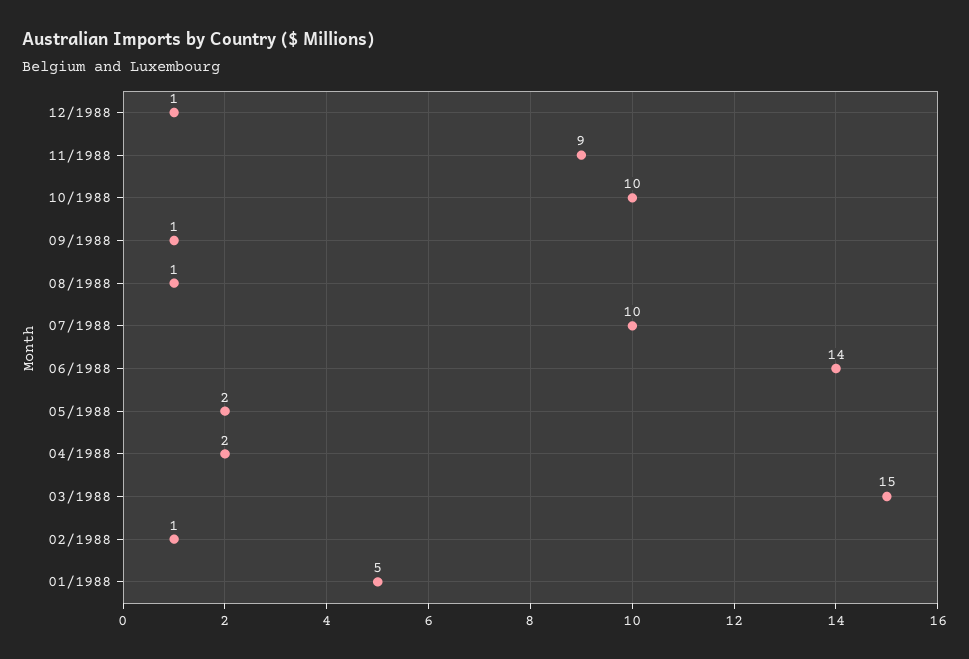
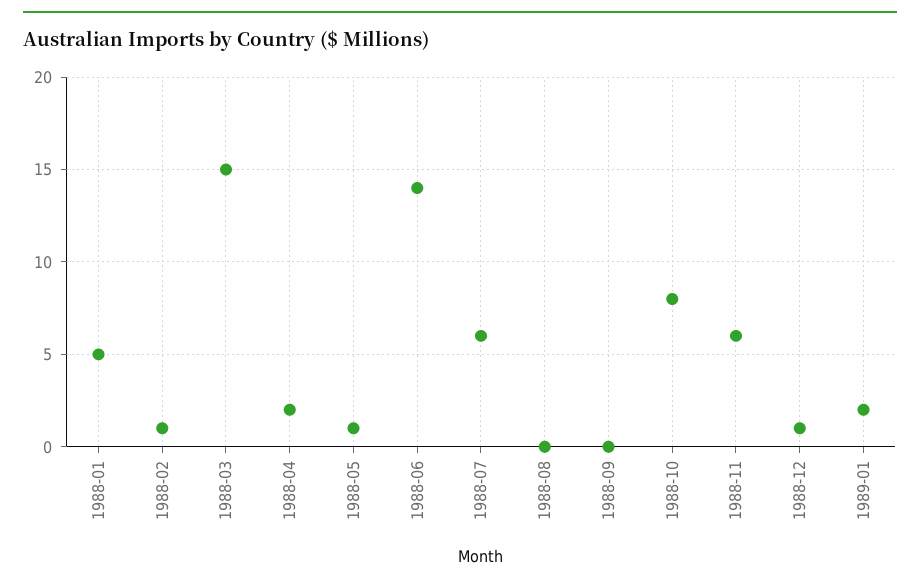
11/1988: 9 -> 6
10/1988: 10 -> 8
09/1988: 1 -> 0
08/1988: 1 -> 0
07/1988: 10 -> 6
05/1988: 2 -> 1
1989-01: none -> 2

